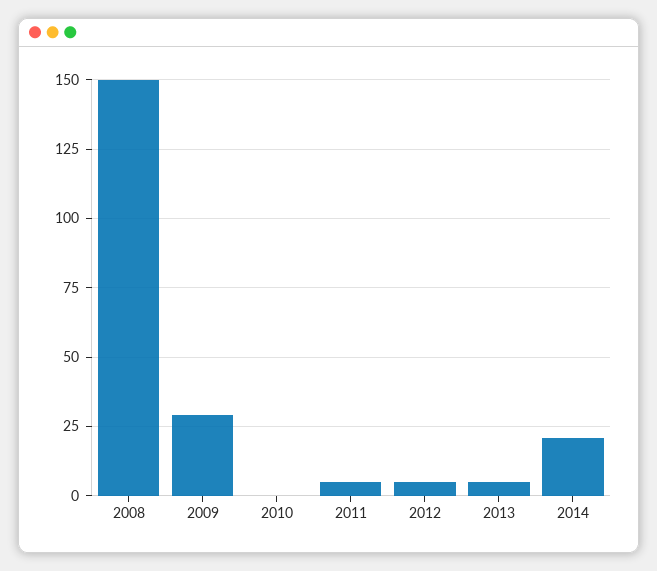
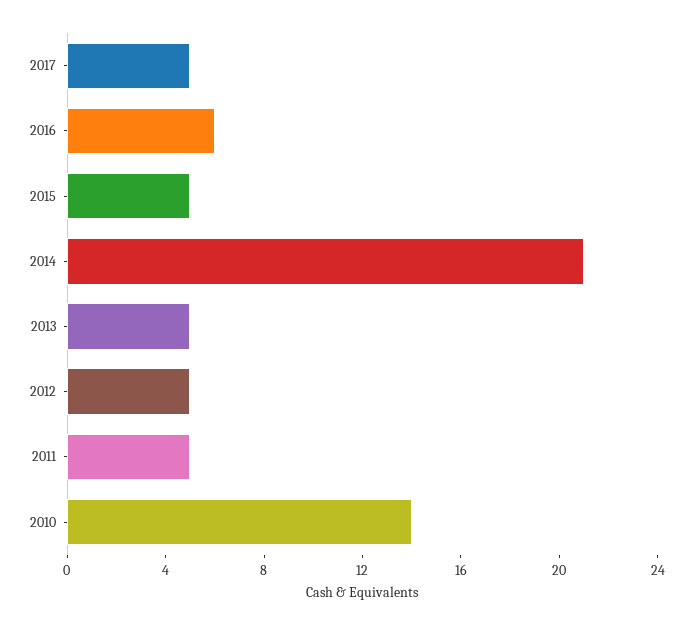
2008: 150 -> none
2009: 30 -> none
2010: 0 -> 14
2017: none -> 5
2016: none -> 6
2015: none -> 5

